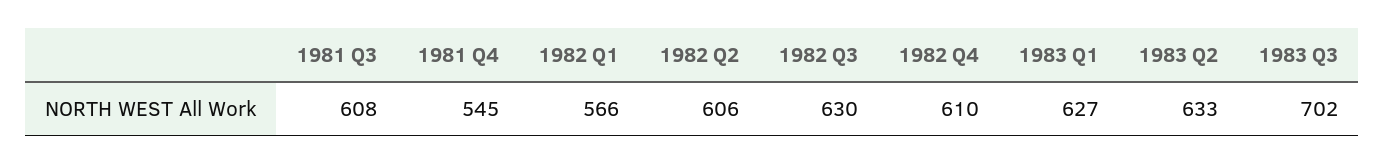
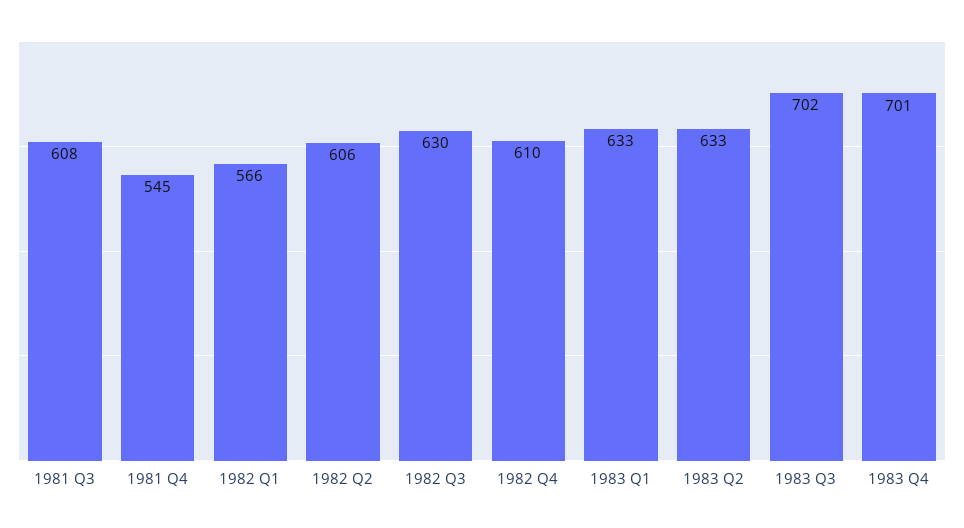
1983 Q1: 627 -> 633
1983 Q4: none -> 701

